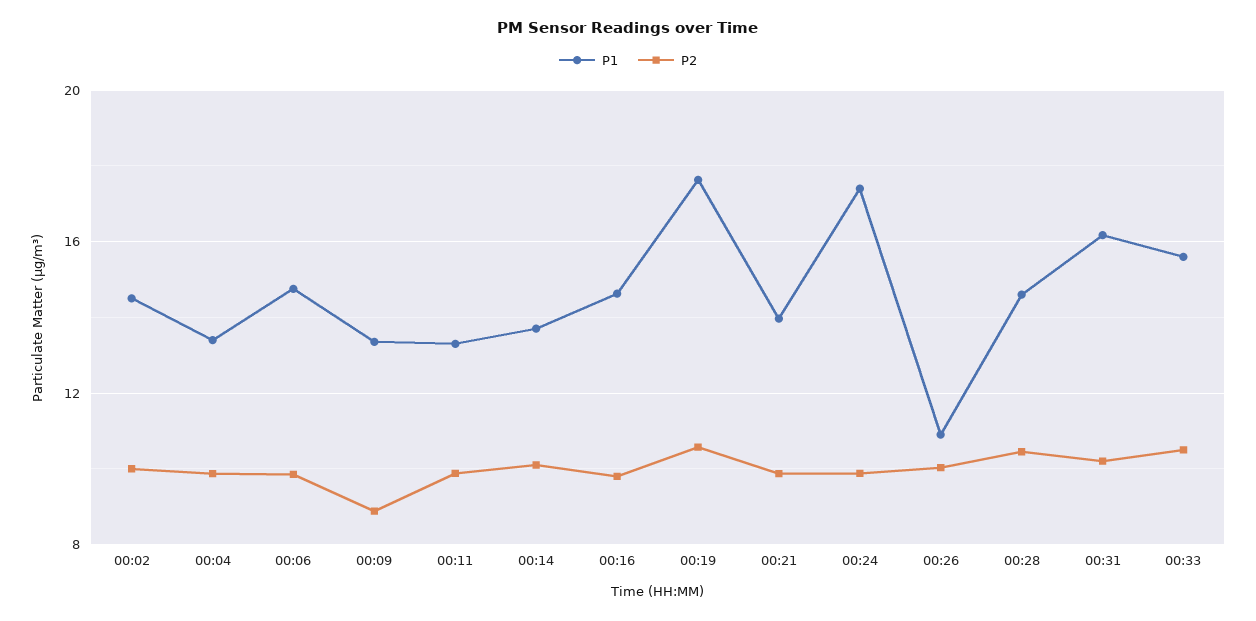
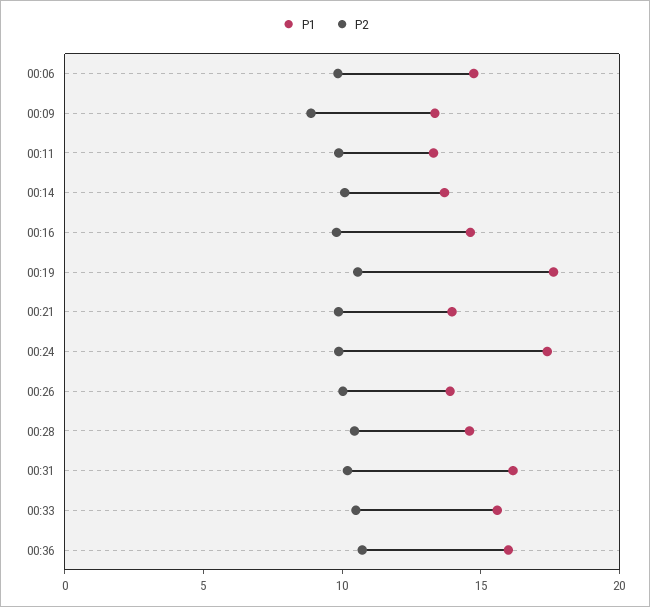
P1, 00:02: 14.5 -> none
P2, 00:02: 10 -> none
P1, 00:04: 13.5 -> none
P2, 00:04: 10 -> none
P1, 00:26: 11 -> 14
P1, 00:36: none -> 16
P2, 00:36: none -> 11

